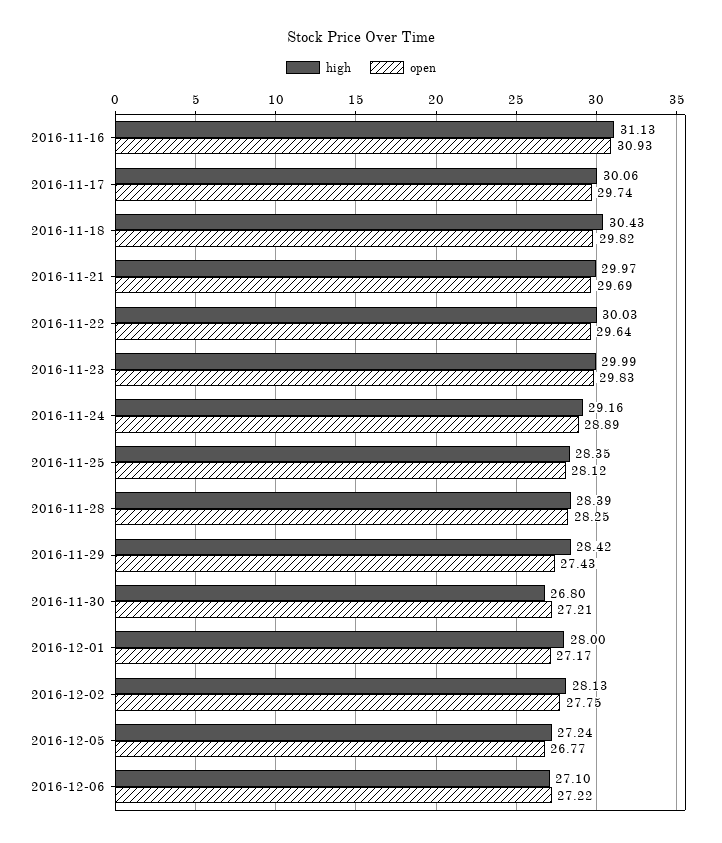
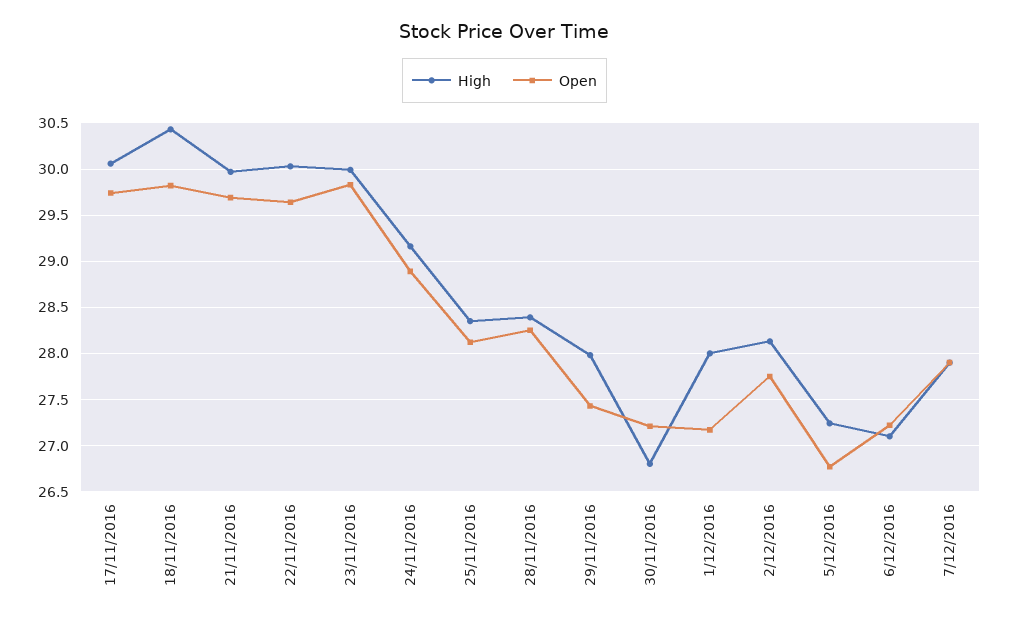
high, 2016-11-16: 31.13 -> none
open, 2016-11-16: 30.93 -> none
high, 2016-11-29: 28.42 -> 28
high, 7/12/2016: none -> 27.9
open, 7/12/2016: none -> 27.9

